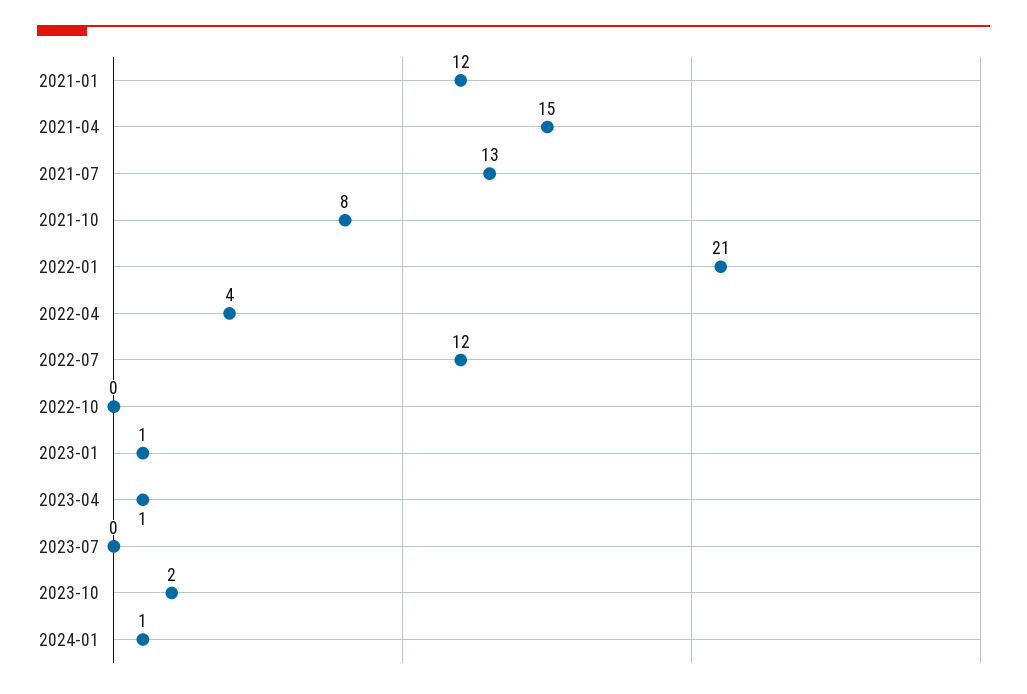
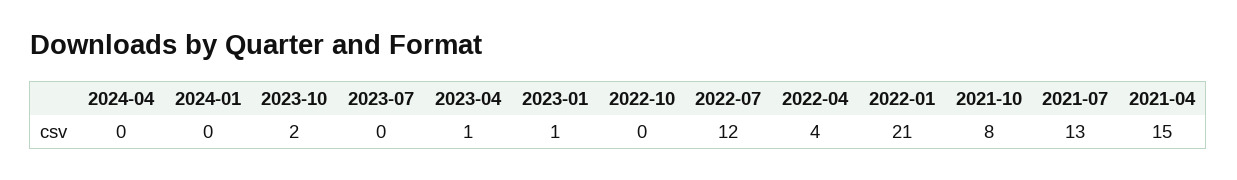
2021-01: 12 -> none
2024-01: 1 -> 0
2024-04: none -> 0

